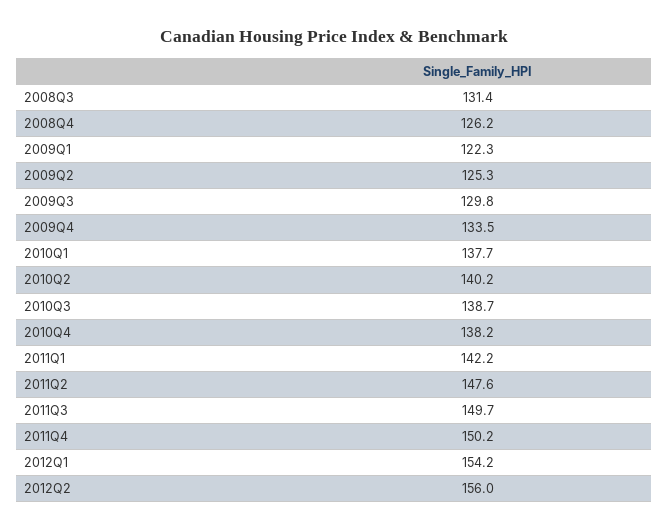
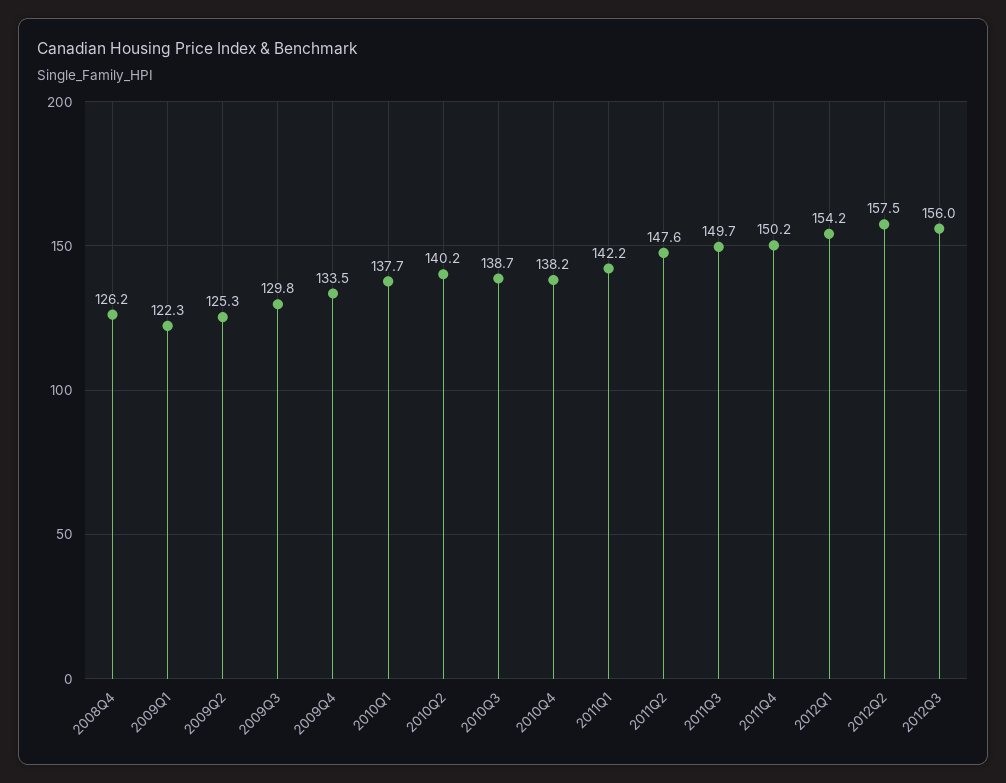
2008Q3: 131.4 -> none
2012Q2: 156 -> 157.5
2012Q3: none -> 156

